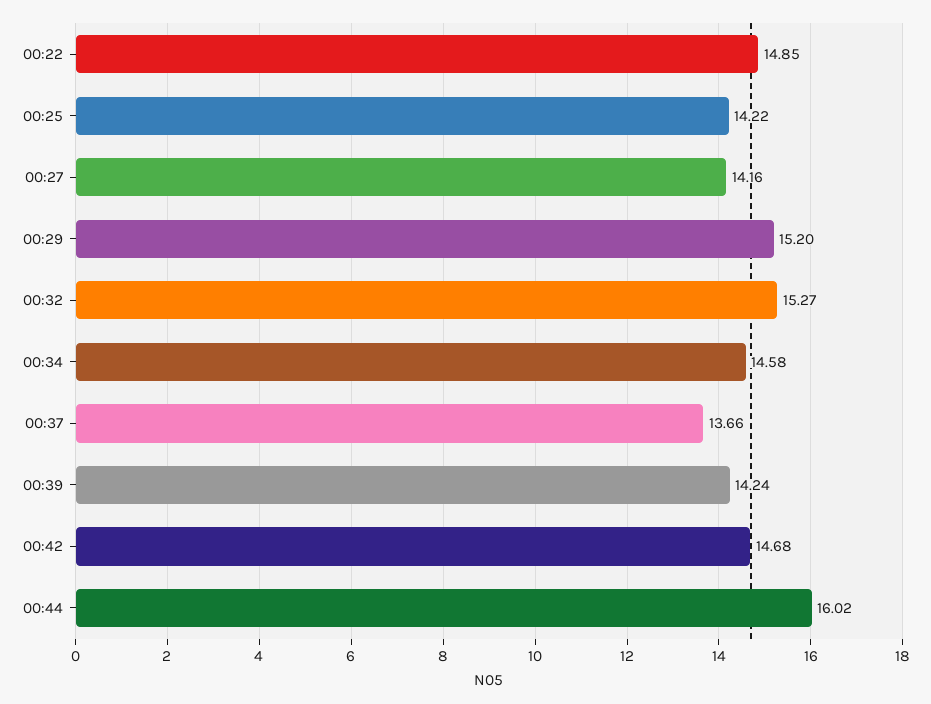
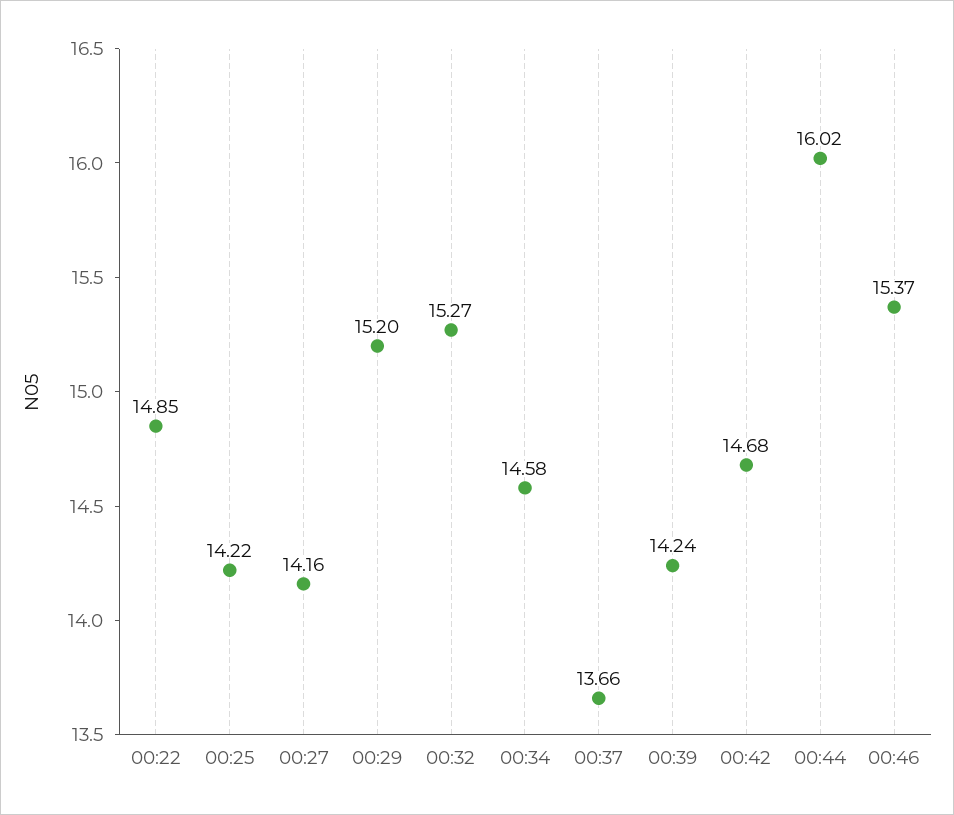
00:46: none -> 15.37

